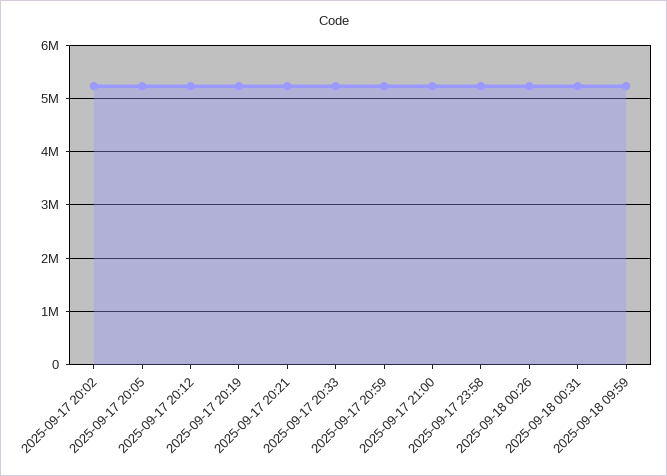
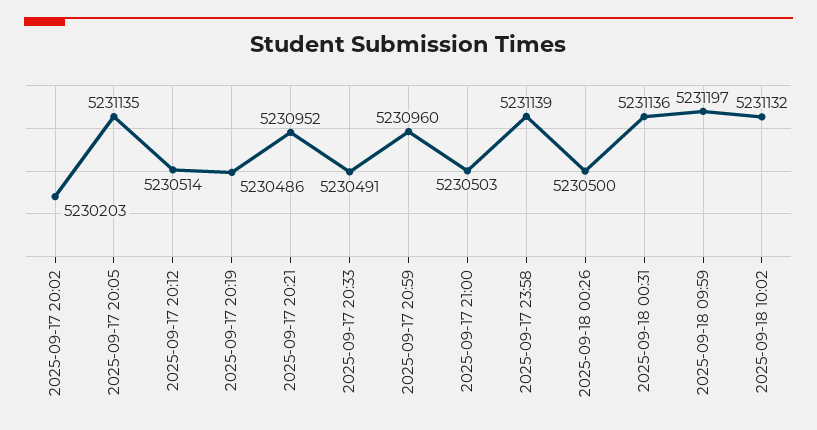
2025-09-18 10:02: none -> 5231132

